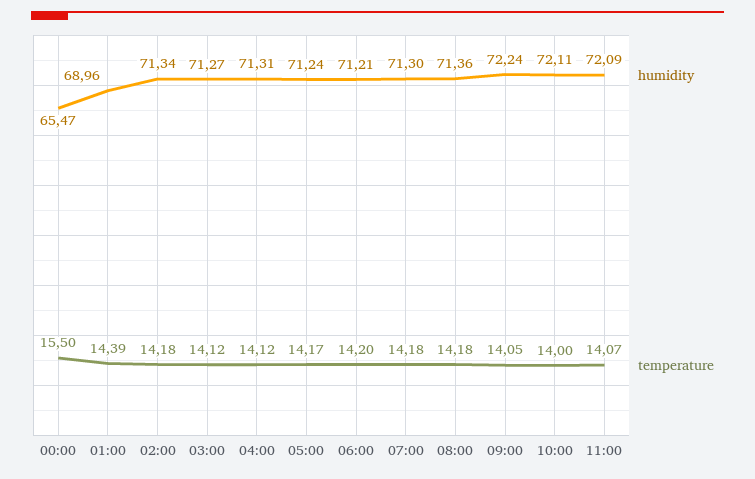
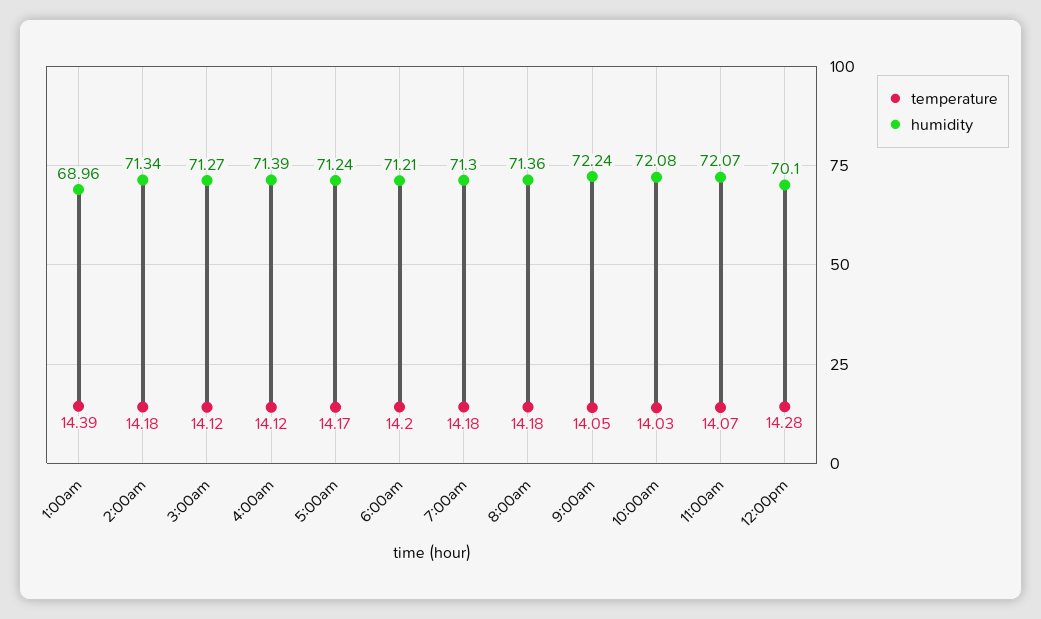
humidity, 00:00: 65.47 -> none
temperature, 00:00: 15.5 -> none
humidity, 04:00: 71.31 -> 71.39
humidity, 10:00: 72.11 -> 72.08
temperature, 10:00: 14 -> 14.03
humidity, 11:00: 72.09 -> 72.07
temperature, 12:00pm: none -> 14.28
humidity, 12:00pm: none -> 70.1

